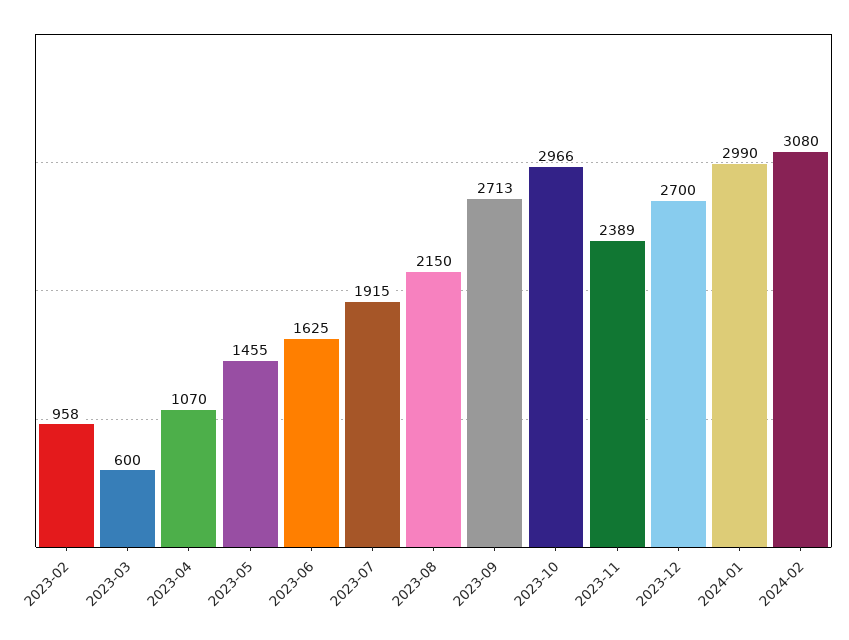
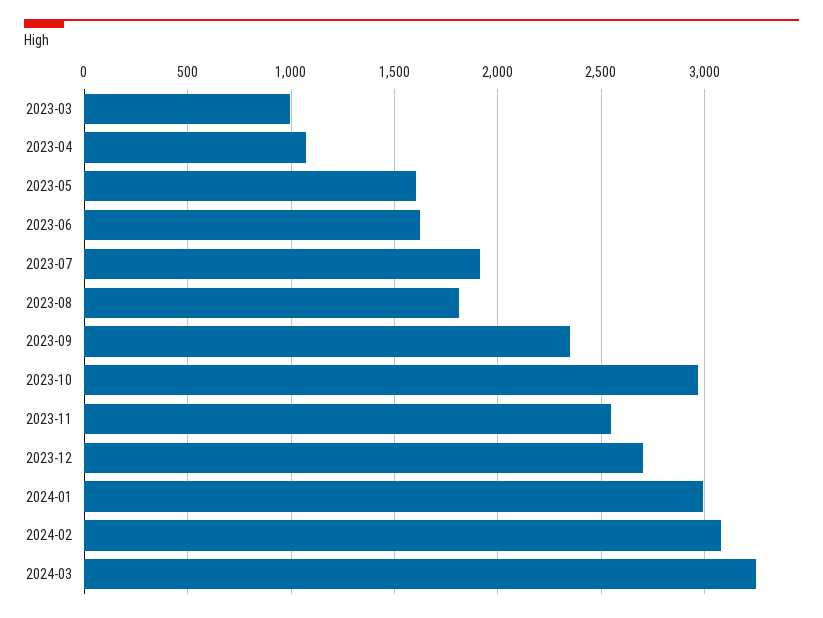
2023-02: 958 -> none
2023-03: 600 -> 1000
2023-05: 1455 -> 1600
2023-08: 2150 -> 1800
2023-09: 2713 -> 2350
2023-11: 2389 -> 2550
2024-03: none -> 3250

